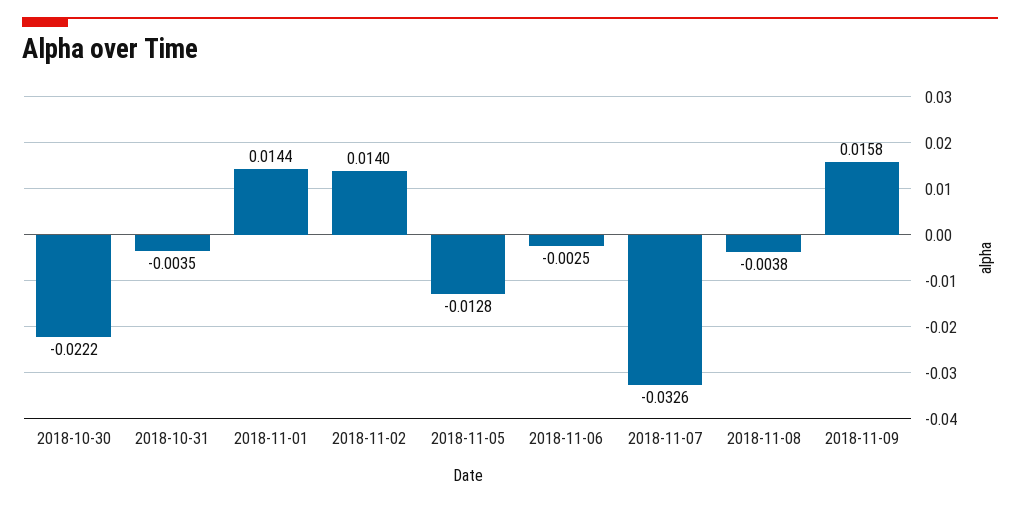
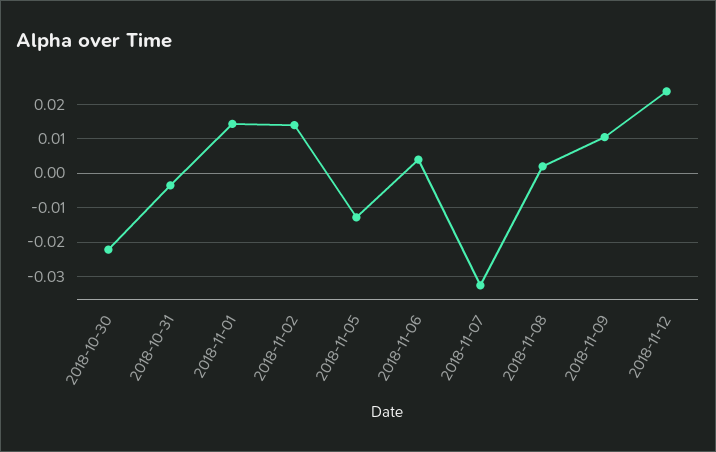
2018-11-06: -0.0025 -> 0.004
2018-11-08: -0.0038 -> 0.002
2018-11-09: 0.0158 -> 0.01
2018-11-12: none -> 0.024

